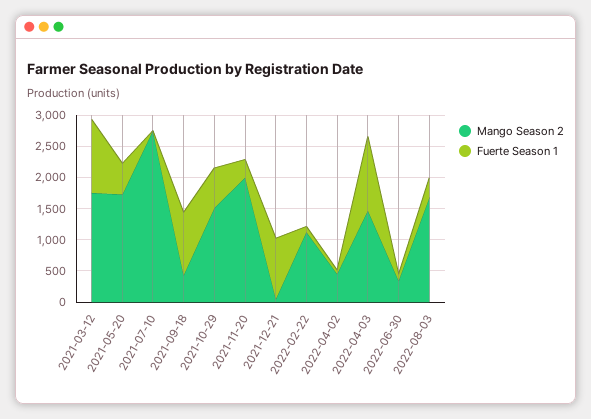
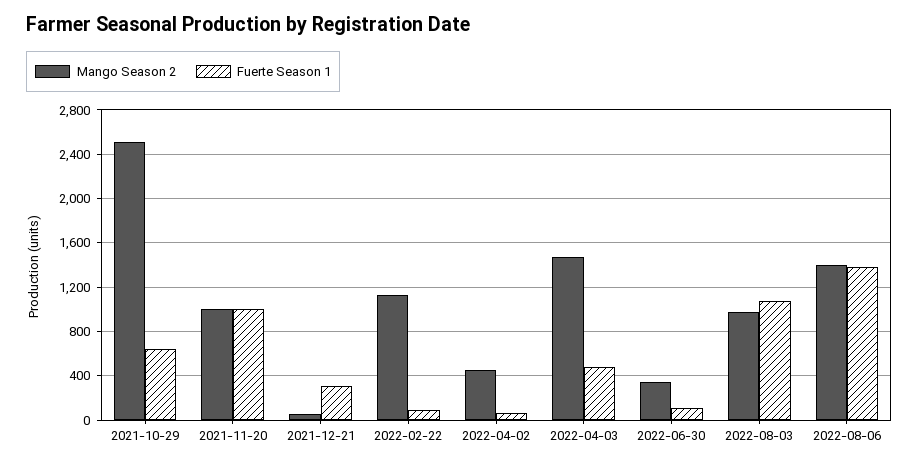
Mango Season 2, 2021-03-12: 1750 -> none
Fuerte Season 1, 2021-03-12: 1250 -> none
Mango Season 2, 2021-05-20: 1750 -> none
Fuerte Season 1, 2021-05-20: 500 -> none
Mango Season 2, 2021-07-10: 2750 -> none
Fuerte Season 1, 2021-07-10: 0 -> none
Mango Season 2, 2021-09-18: 500 -> none
Fuerte Season 1, 2021-09-18: 1000 -> none
Mango Season 2, 2021-10-29: 1500 -> 2500
Mango Season 2, 2021-11-20: 2000 -> 1000
Fuerte Season 1, 2021-11-20: 250 -> 1000
Fuerte Season 1, 2021-12-21: 1000 -> 300
Fuerte Season 1, 2022-04-03: 1250 -> 500
Mango Season 2, 2022-08-03: 1750 -> 1000
Fuerte Season 1, 2022-08-03: 250 -> 1100
Mango Season 2, 2022-08-06: none -> 1400
Fuerte Season 1, 2022-08-06: none -> 1400

